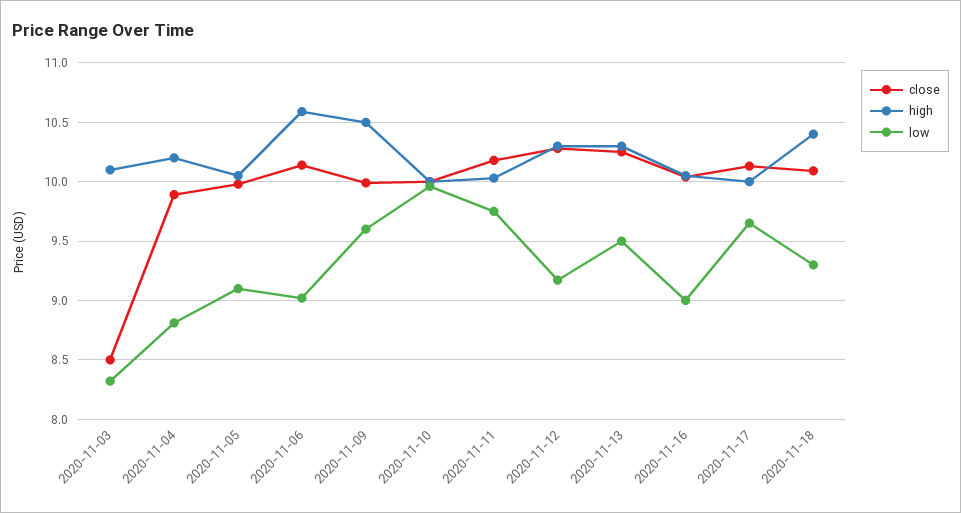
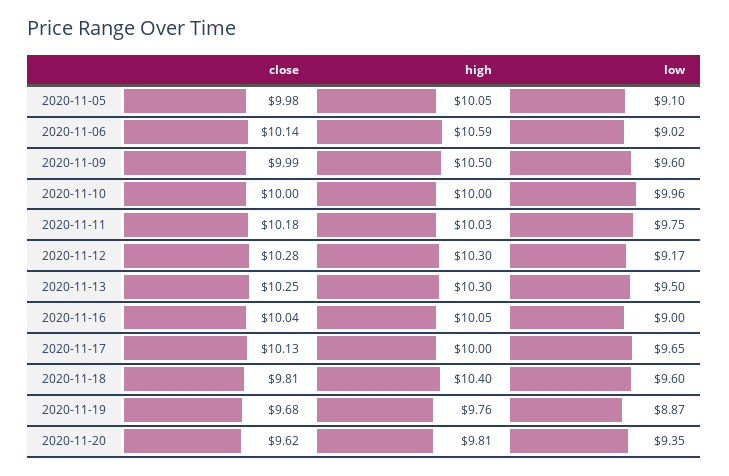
close, 2020-11-03: 8.5 -> none
high, 2020-11-03: 10.1 -> none
low, 2020-11-03: 8.3 -> none
close, 2020-11-04: 9.9 -> none
high, 2020-11-04: 10.2 -> none
low, 2020-11-04: 8.8 -> none
close, 2020-11-18: 10.1 -> 9.81
low, 2020-11-18: 9.3 -> 9.6
close, 2020-11-19: none -> 9.68
high, 2020-11-19: none -> 9.76
low, 2020-11-19: none -> 8.87
close, 2020-11-20: none -> 9.62
high, 2020-11-20: none -> 9.81
low, 2020-11-20: none -> 9.35

